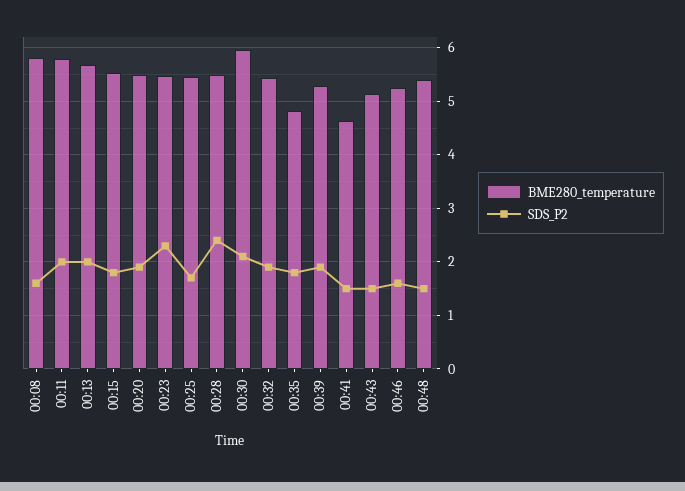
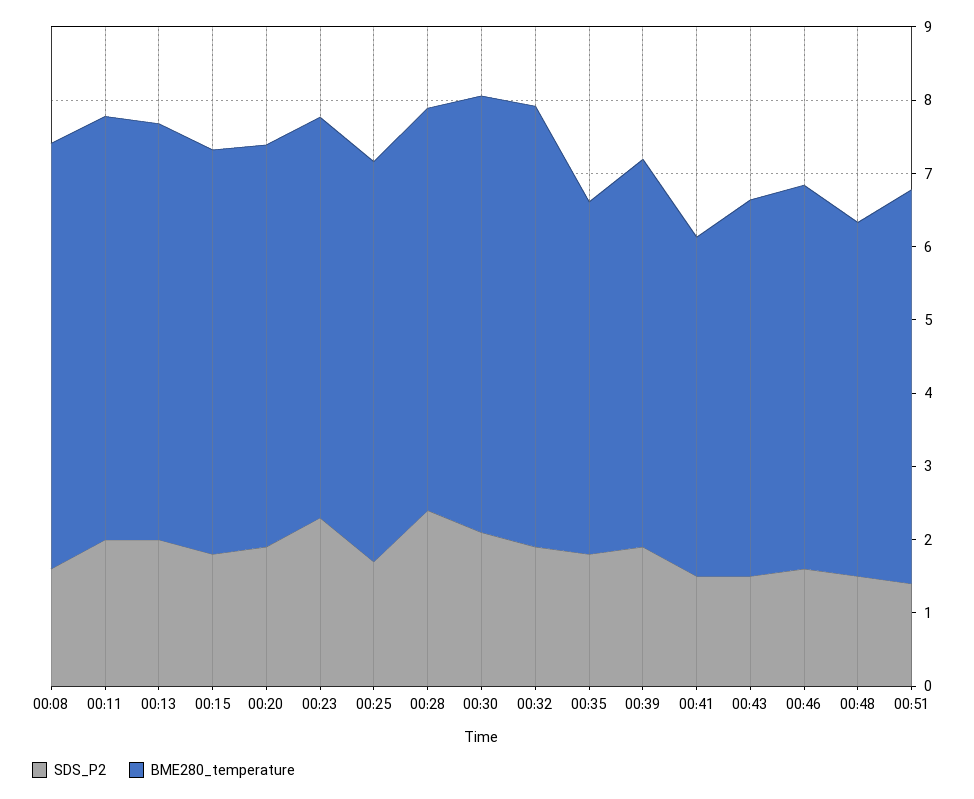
BME280_temperature, 00:32: 5.4 -> 6
BME280_temperature, 00:48: 5.4 -> 4.8
SDS_P2, 00:51: none -> 1.4
BME280_temperature, 00:51: none -> 5.4

